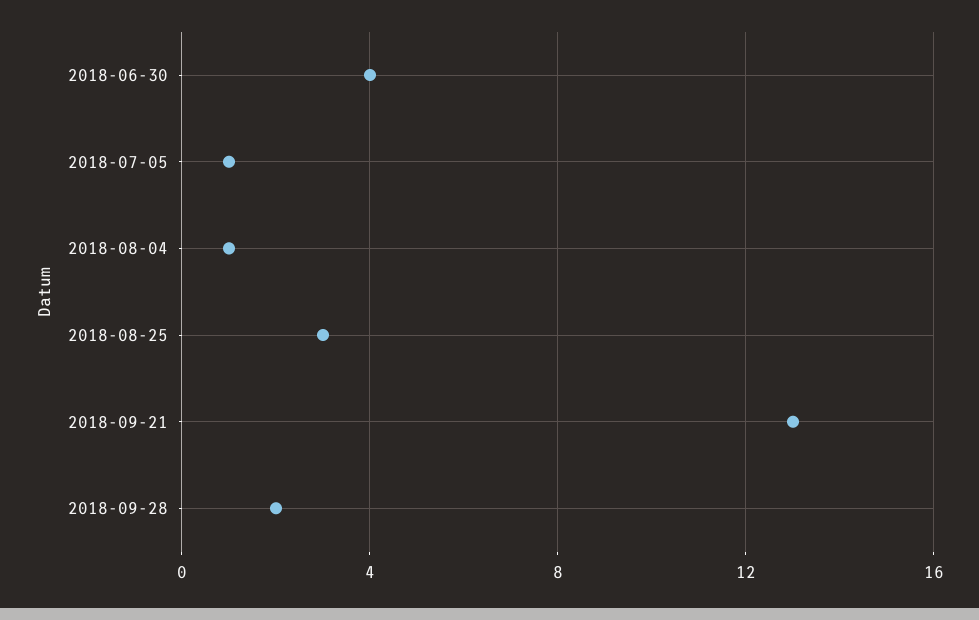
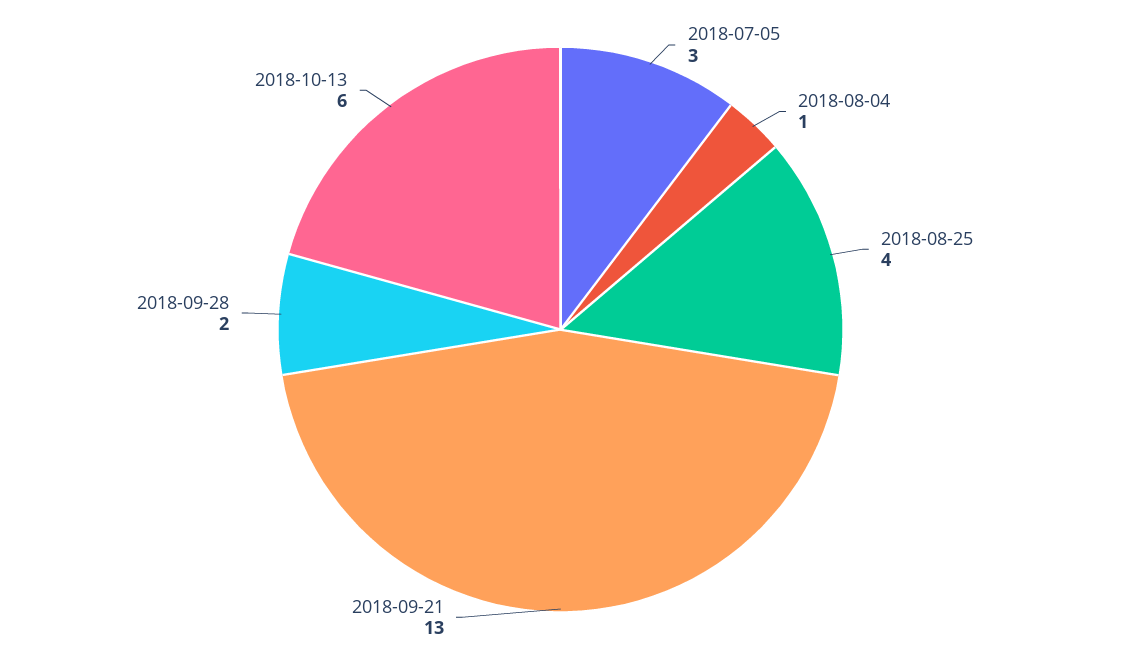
2018-06-30: 4 -> none
2018-07-05: 1 -> 3
2018-08-25: 3 -> 4
2018-10-13: none -> 6

